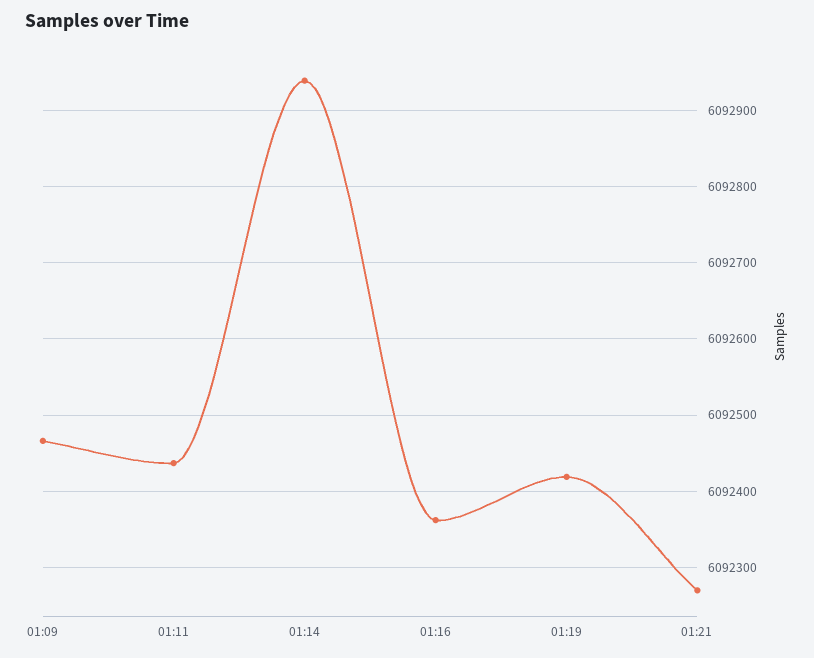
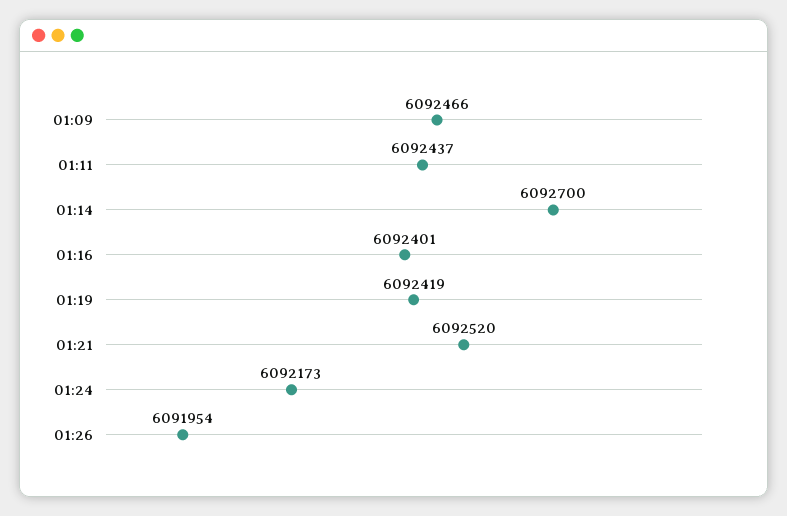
01:14: 6092940 -> 6092700
01:16: 6092360 -> 6092401
01:21: 6092270 -> 6092520
01:24: none -> 6092173
01:26: none -> 6091954

